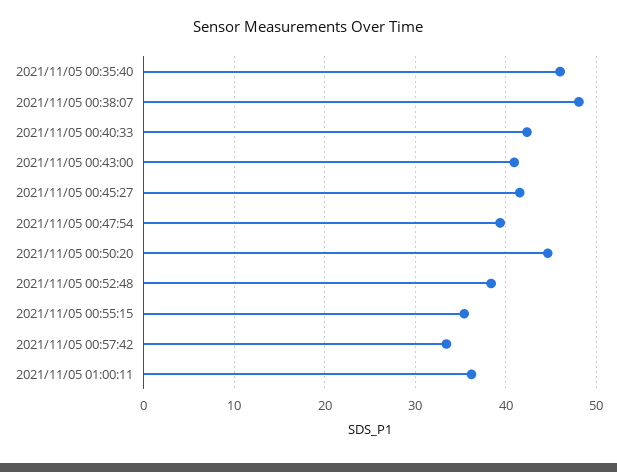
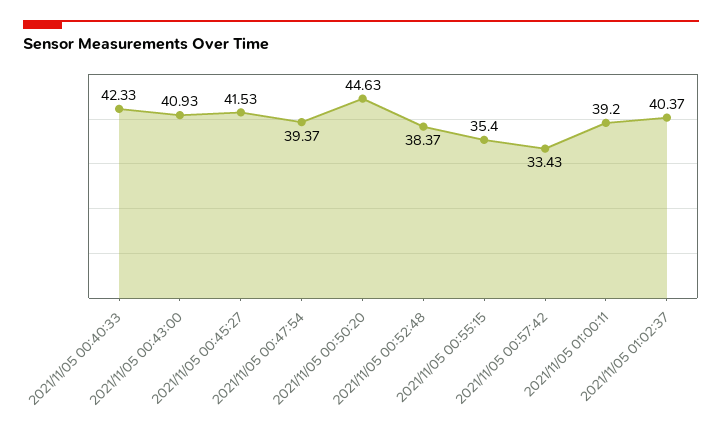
2021/11/05 00:35:40: 46 -> none
2021/11/05 00:38:07: 48 -> none
2021/11/05 01:00:11: 36 -> 39.2
2021/11/05 01:02:37: none -> 40.37

